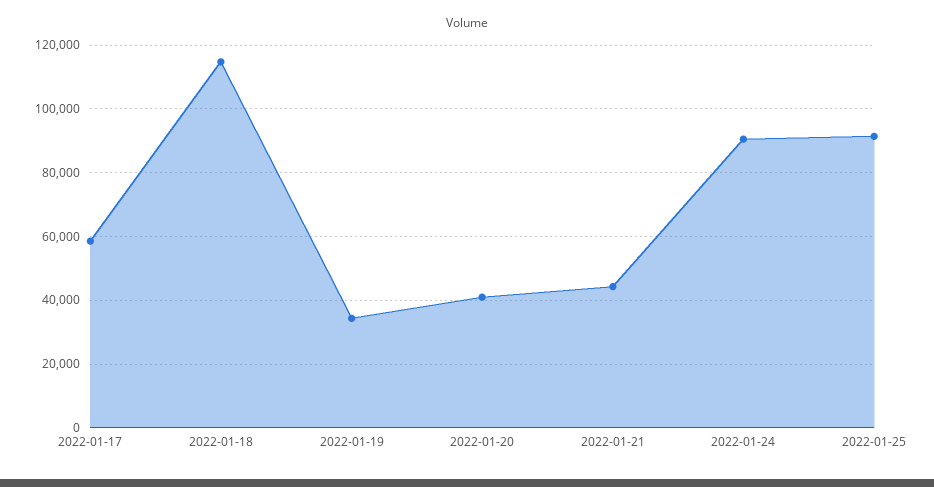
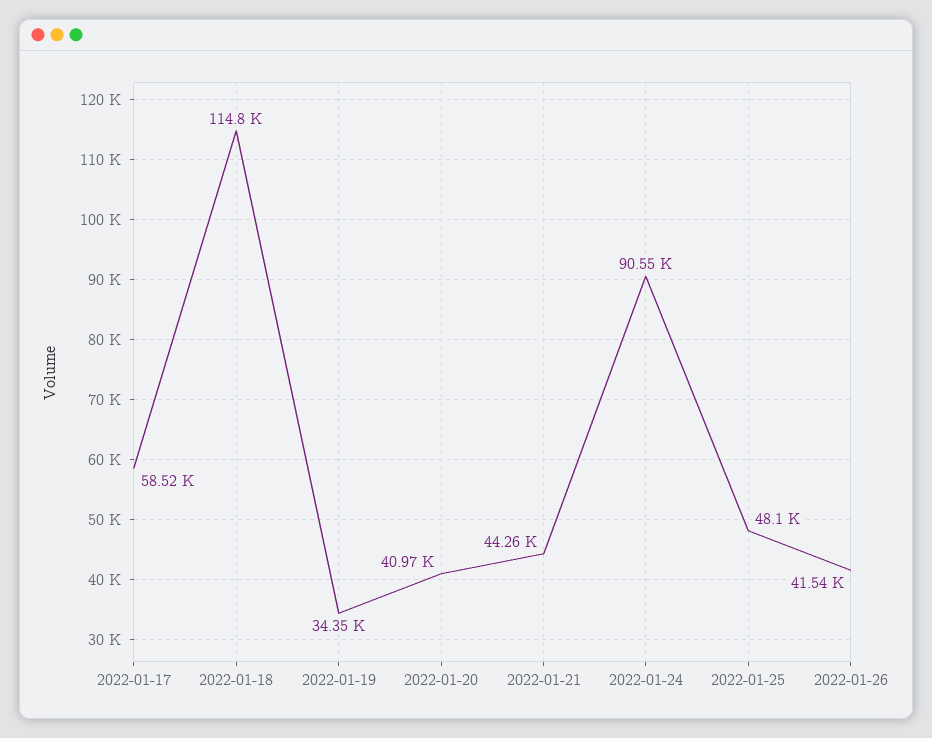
2022-01-25: 92000 -> 48100
2022-01-26: none -> 41540

